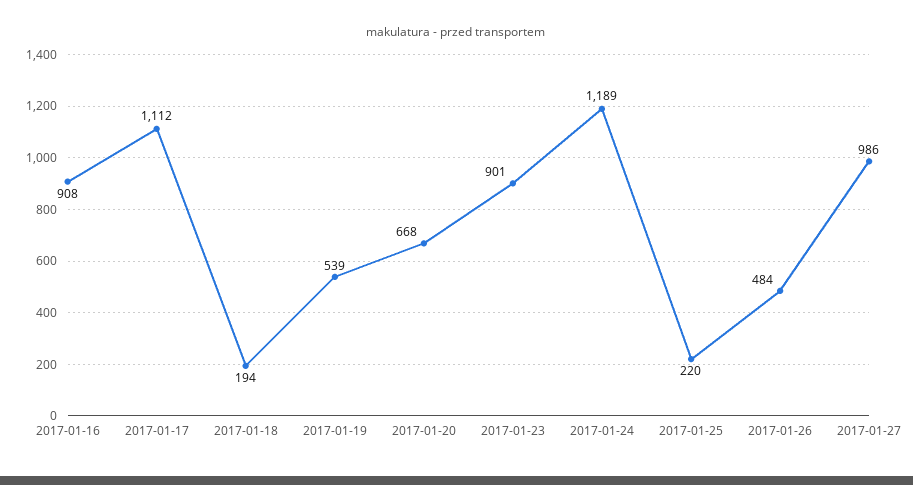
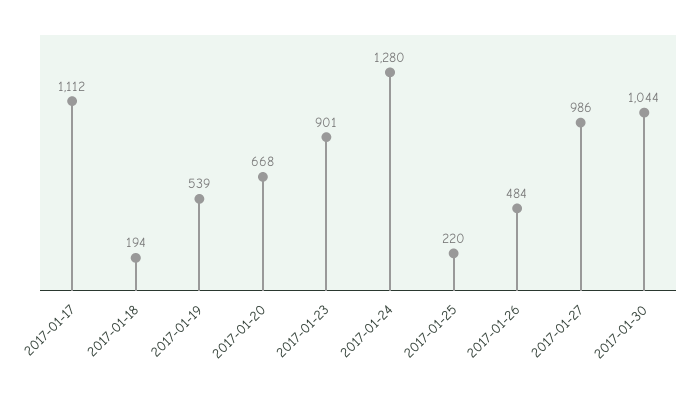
2017-01-16: 908 -> none
2017-01-24: 1189 -> 1280
2017-01-30: none -> 1044

